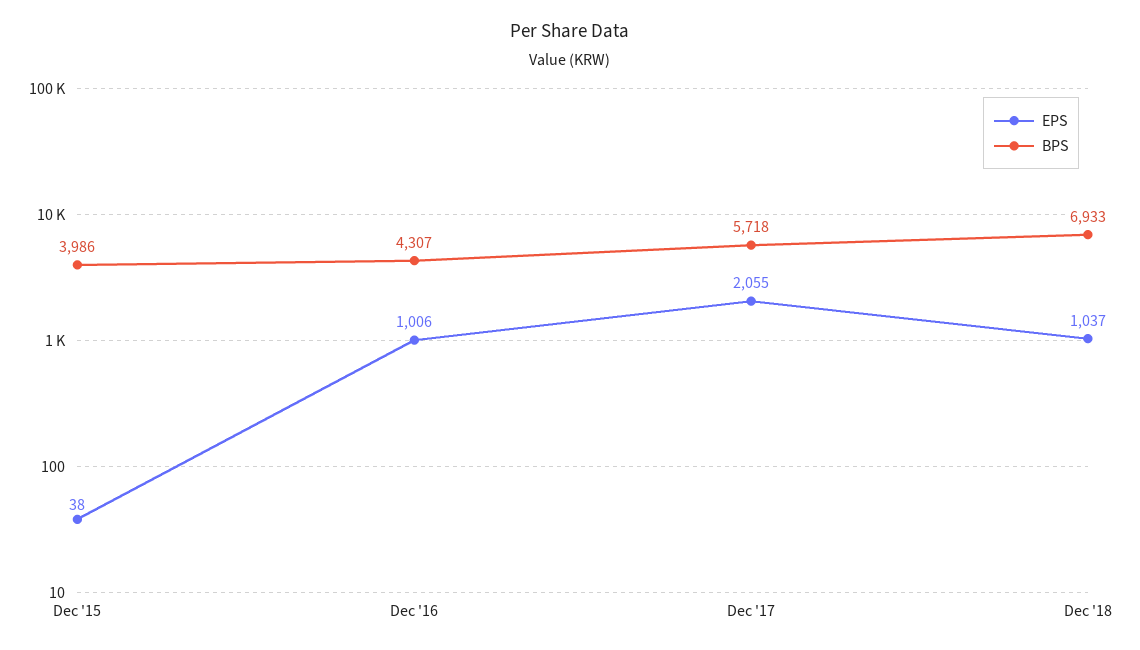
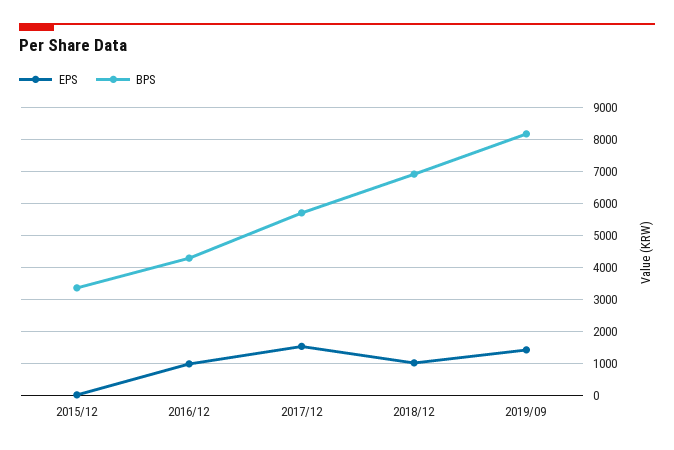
BPS, Dec '15: 3986 -> 3400
EPS, Dec '17: 2055 -> 1600
EPS, 2019/09: none -> 1400
BPS, 2019/09: none -> 8200

